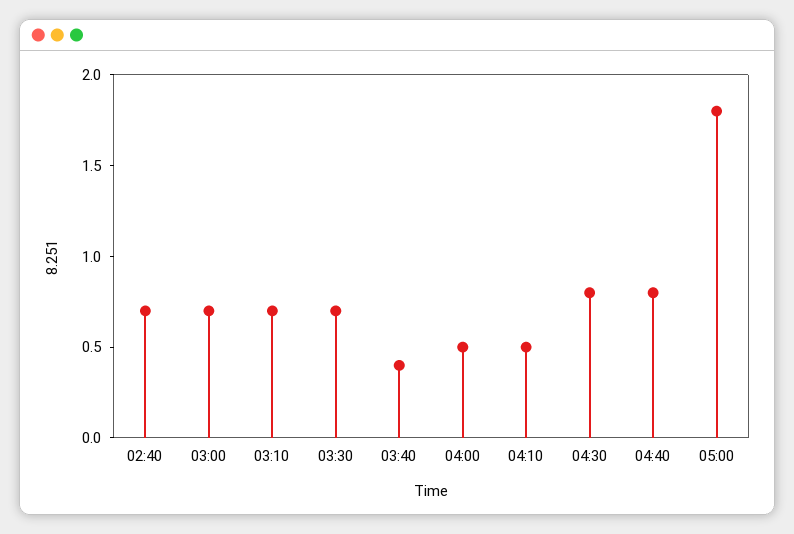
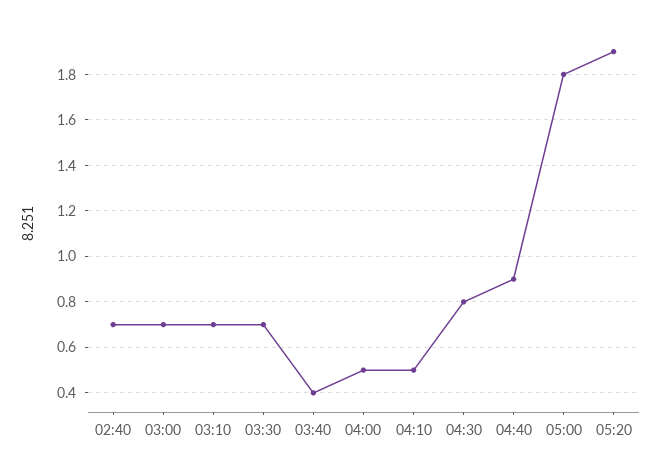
04:40: 0.8 -> 0.9
05:20: none -> 1.9

